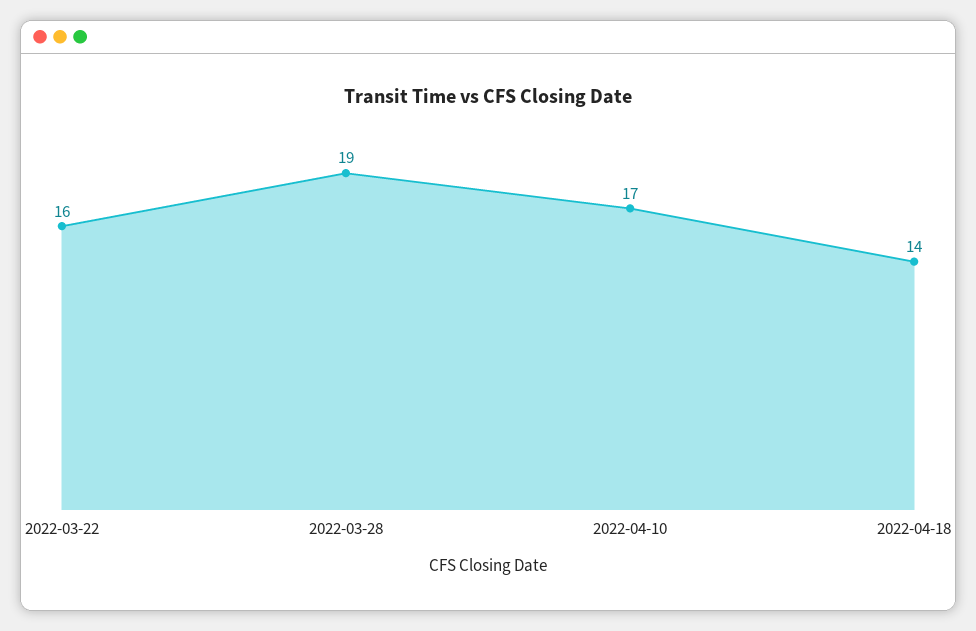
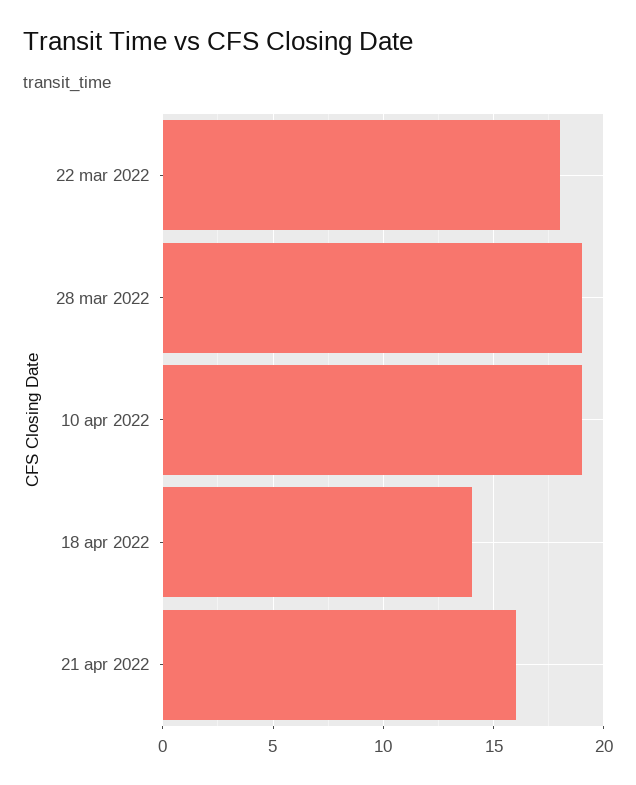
2022-03-22: 16 -> 18
2022-04-10: 17 -> 19
21 apr 2022: none -> 16

